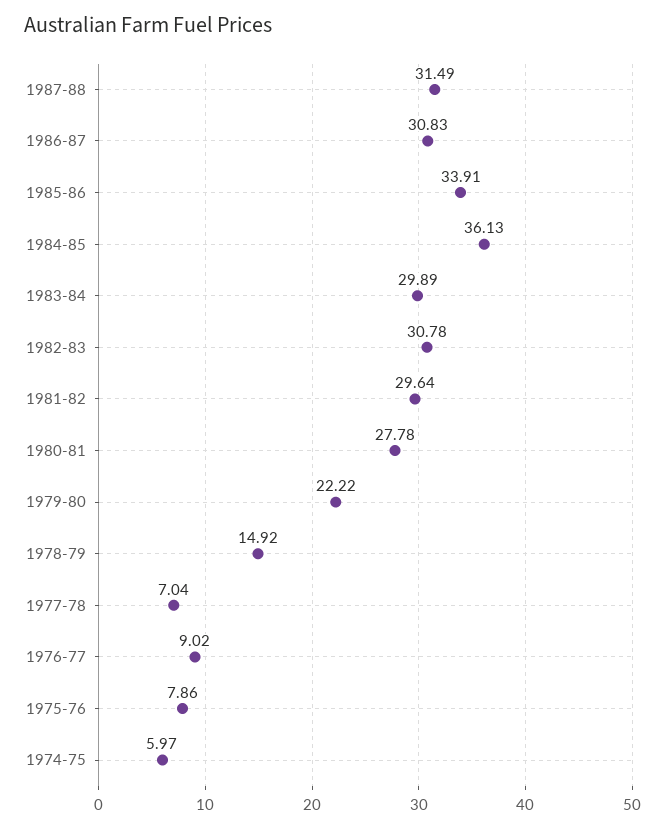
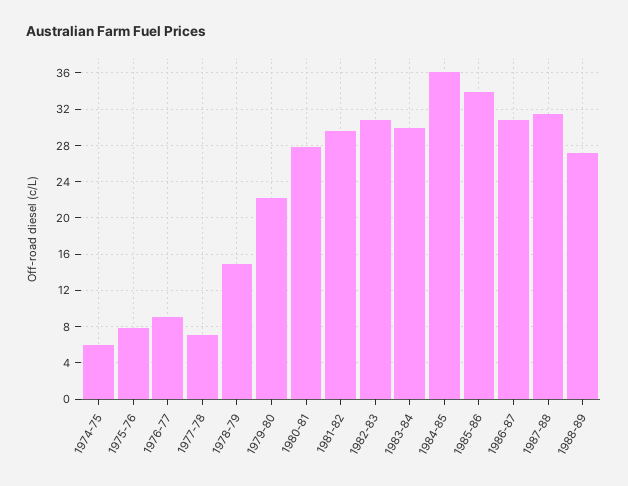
1988-89: none -> 27

